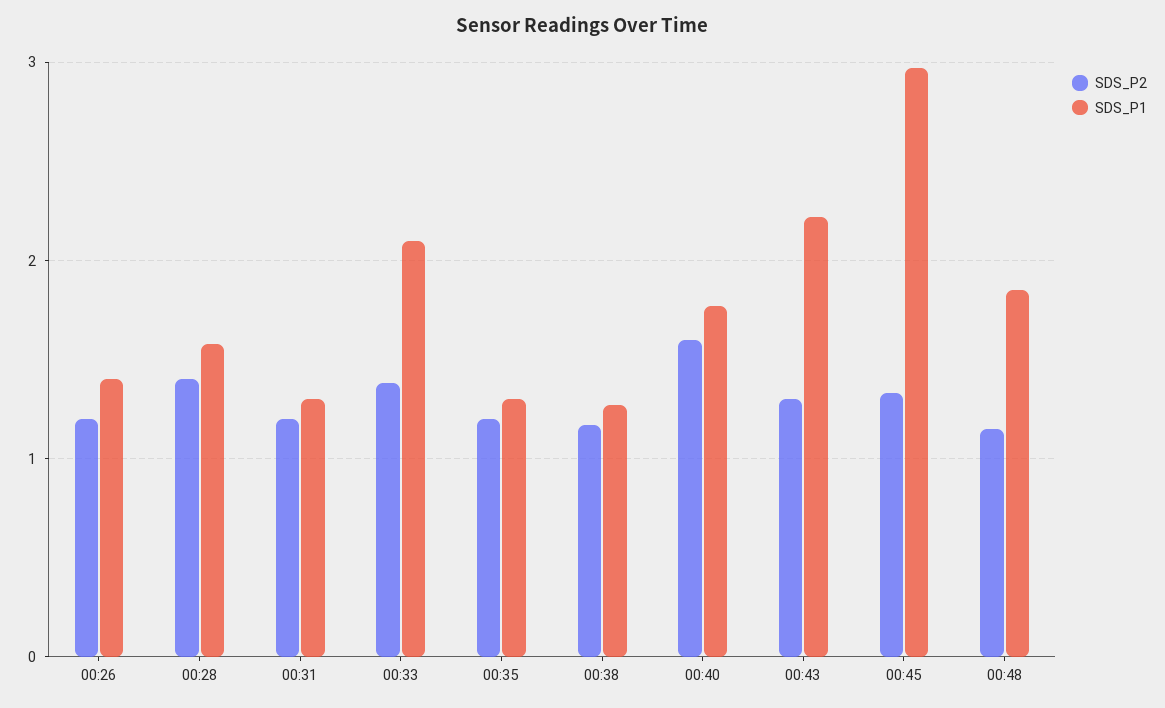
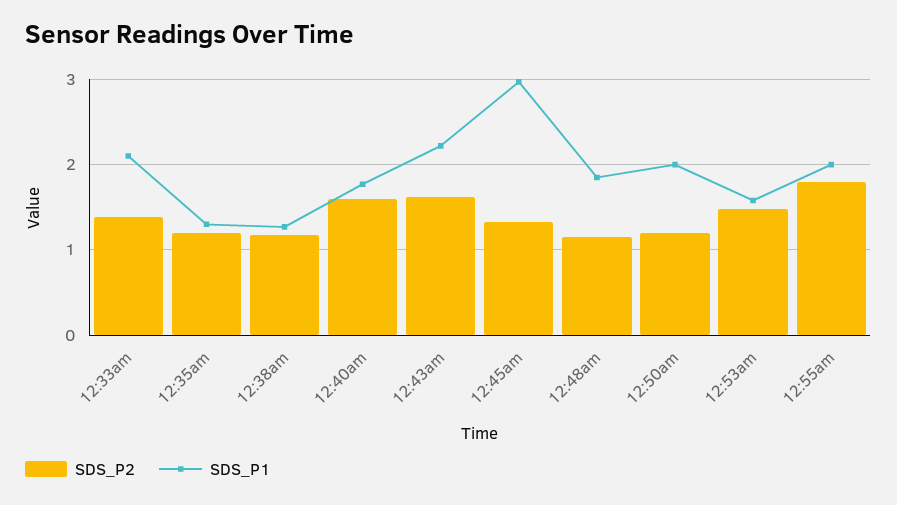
SDS_P2, 00:26: 1.2 -> none
SDS_P1, 00:26: 1.4 -> none
SDS_P2, 00:28: 1.4 -> none
SDS_P1, 00:28: 1.6 -> none
SDS_P2, 00:31: 1.2 -> none
SDS_P1, 00:31: 1.3 -> none
SDS_P2, 00:43: 1.3 -> 1.6
SDS_P2, 12:50am: none -> 1.2
SDS_P1, 12:50am: none -> 2
SDS_P2, 12:53am: none -> 1.5
SDS_P1, 12:53am: none -> 1.6
SDS_P2, 12:55am: none -> 1.8
SDS_P1, 12:55am: none -> 2

